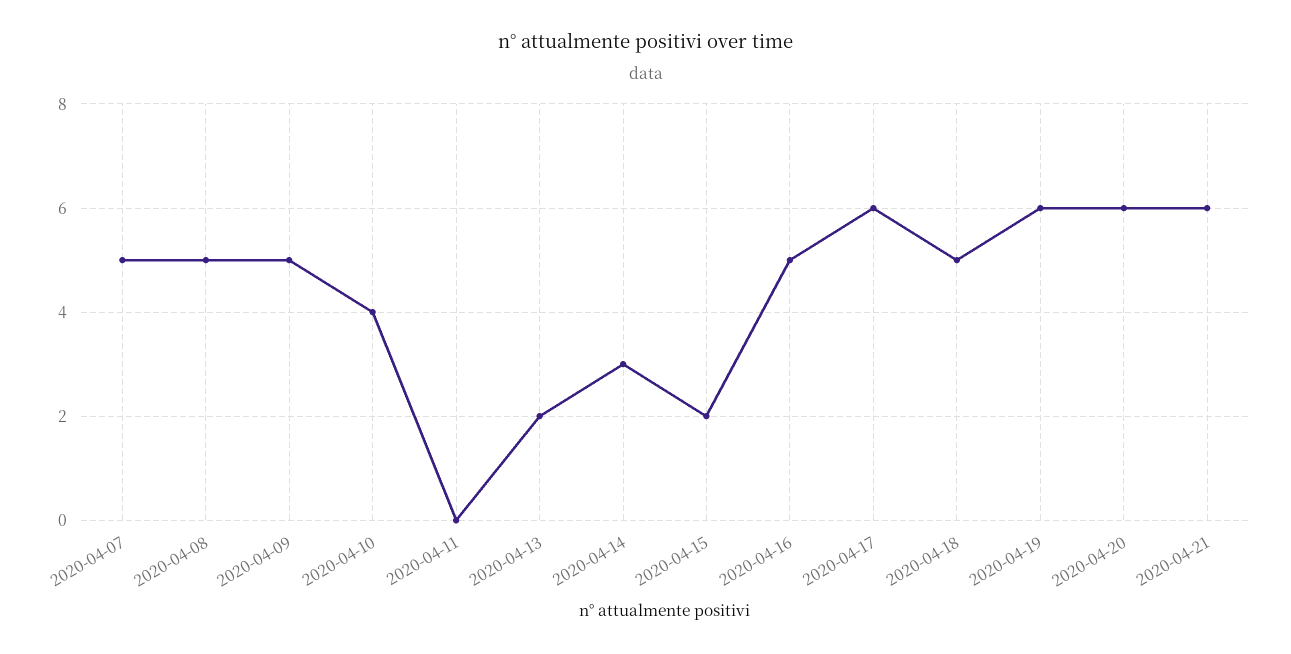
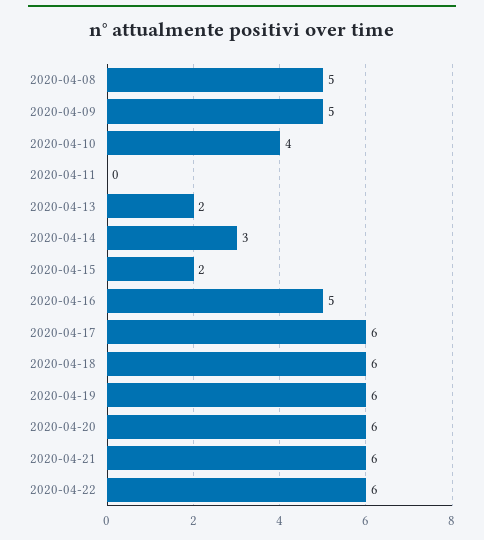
2020-04-07: 5 -> none
2020-04-18: 5 -> 6
2020-04-22: none -> 6

